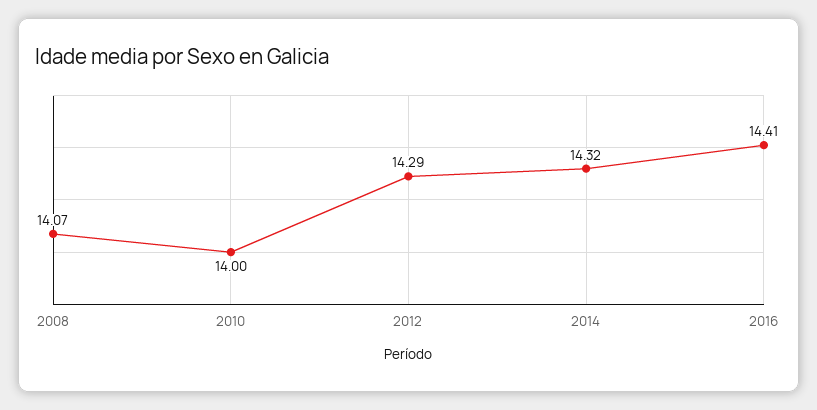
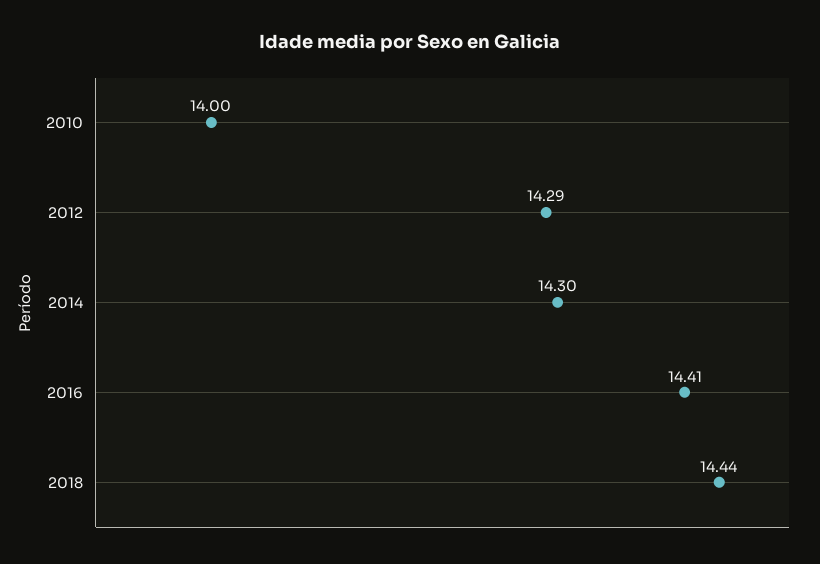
2008: 14.07 -> none
2014: 14.32 -> 14.3
2018: none -> 14.44

